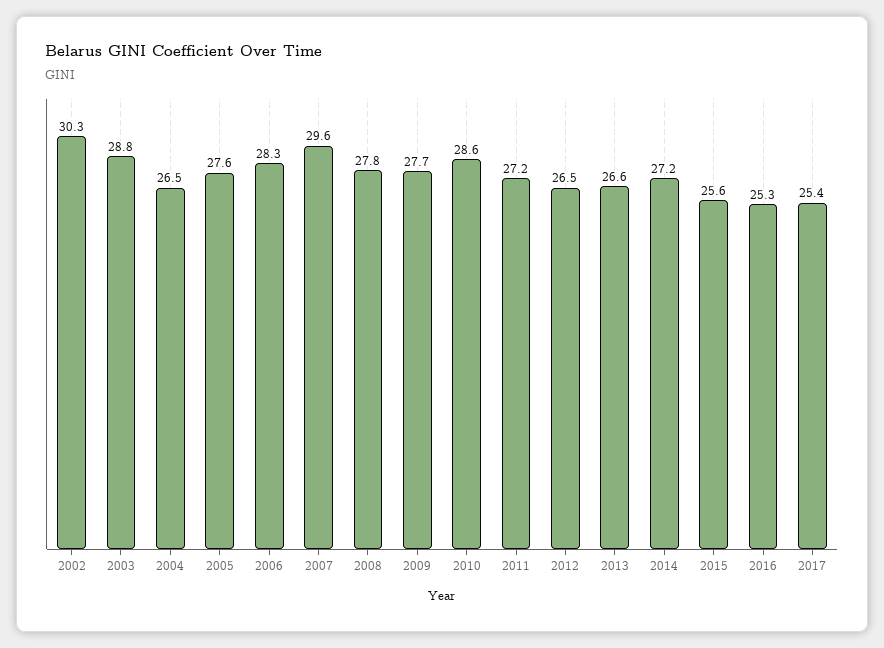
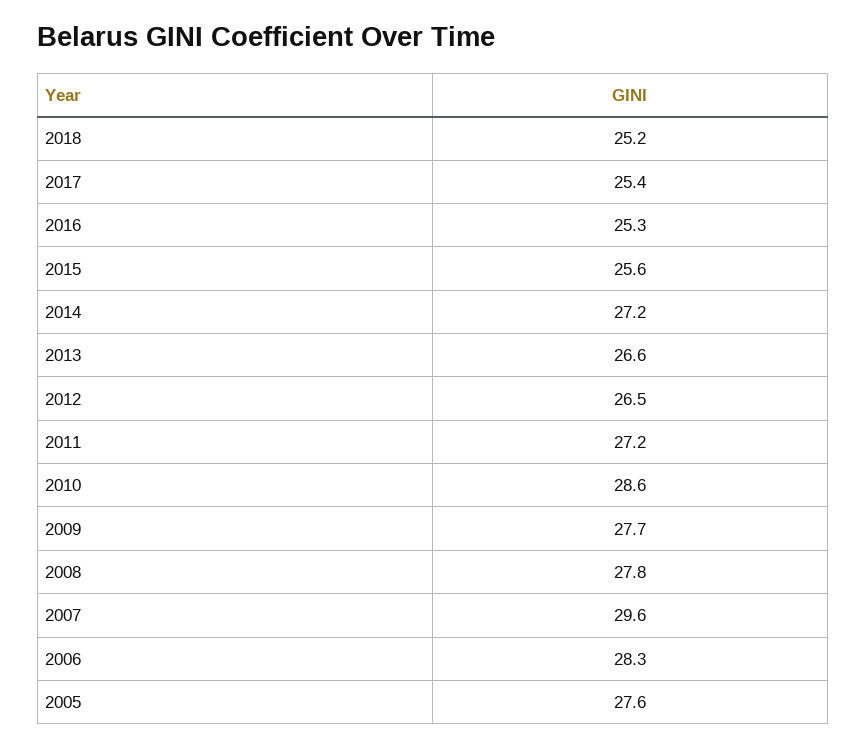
2002: 30.3 -> none
2003: 28.8 -> none
2004: 26.5 -> none
2018: none -> 25.2

